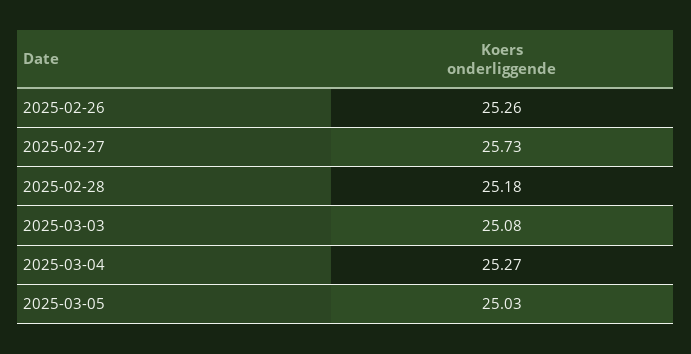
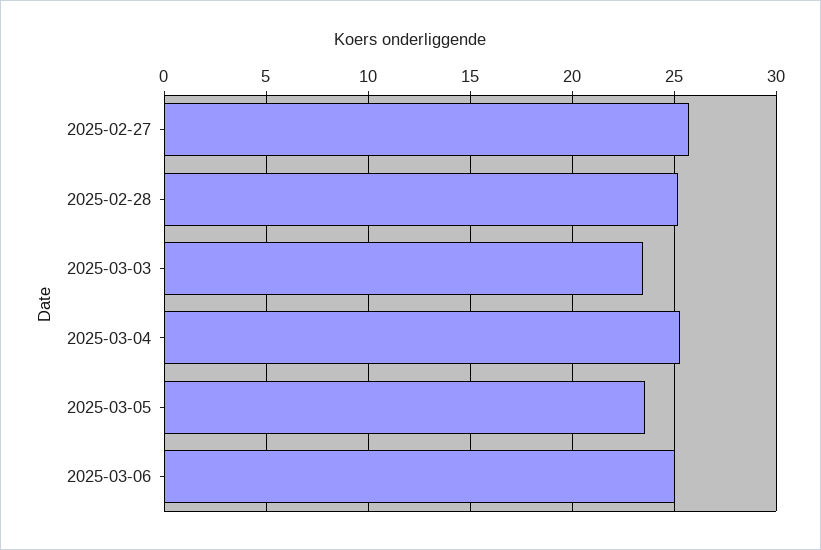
2025-02-26: 25.26 -> none
2025-03-03: 25.08 -> 23.5
2025-03-05: 25.03 -> 23.5
2025-03-06: none -> 25

